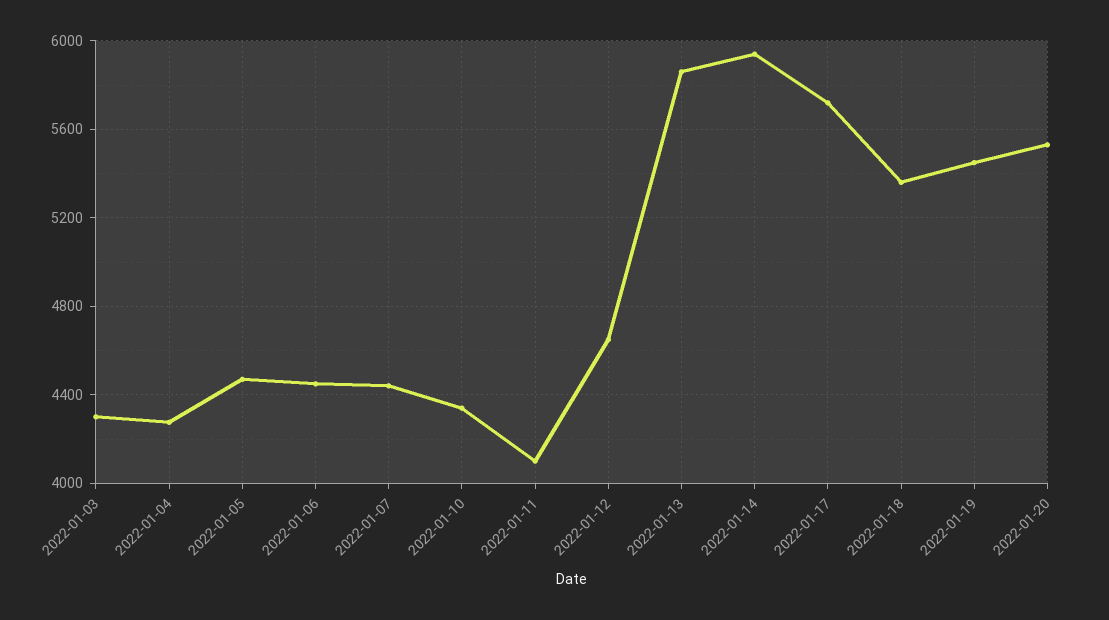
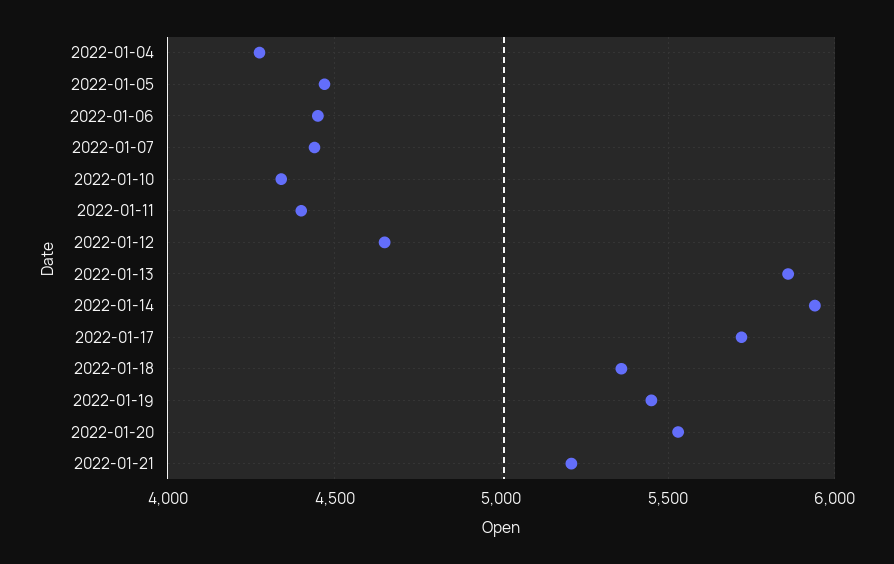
2022-01-03: 4300 -> none
2022-01-11: 4100 -> 4400
2022-01-21: none -> 5200

